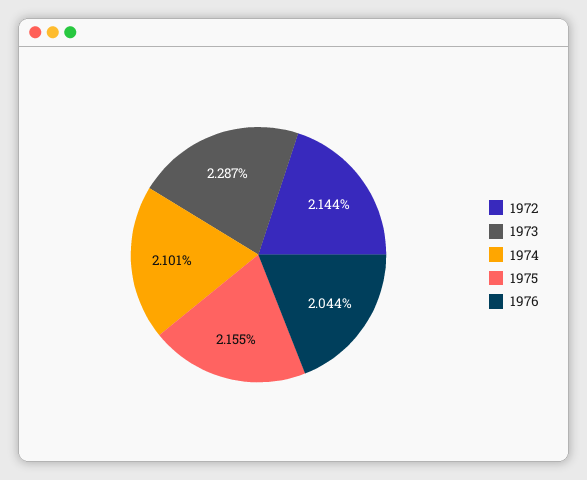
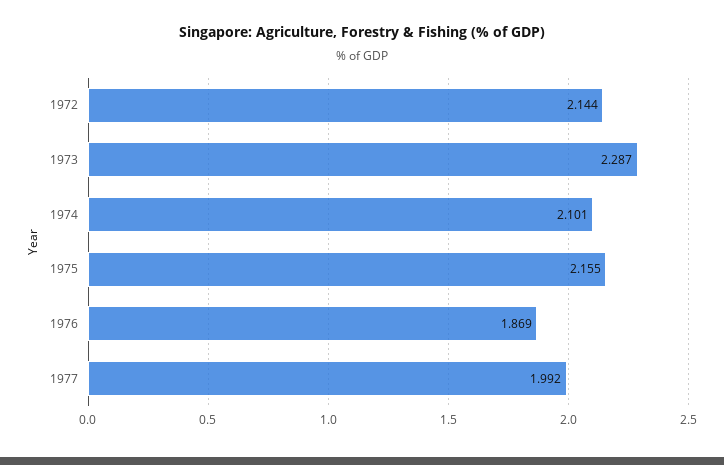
1976: 2.044 -> 1.869
1977: none -> 1.992

